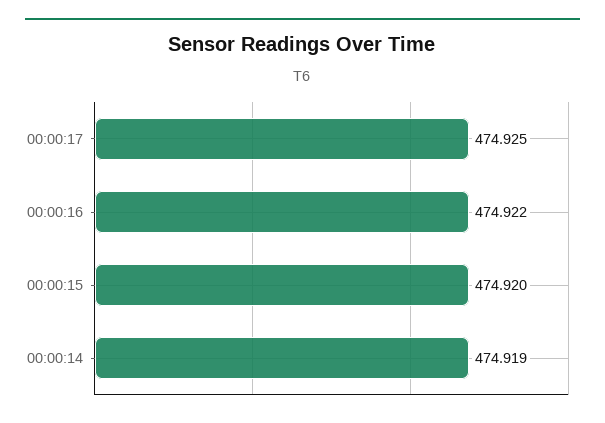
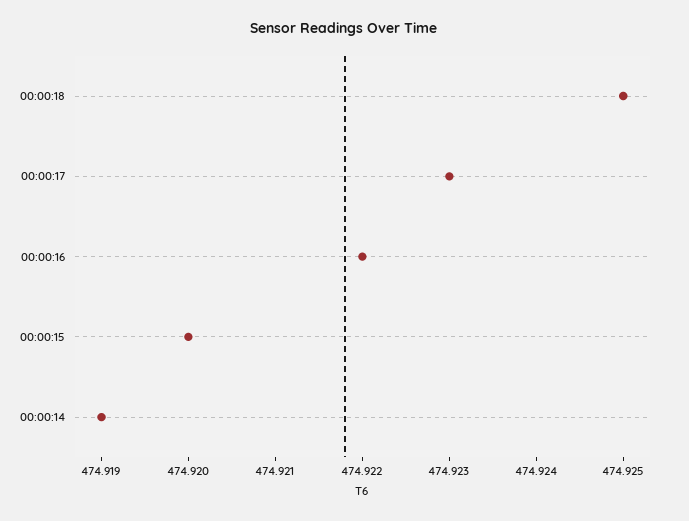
00:00:17: 474.925 -> 474.923
00:00:18: none -> 474.925

